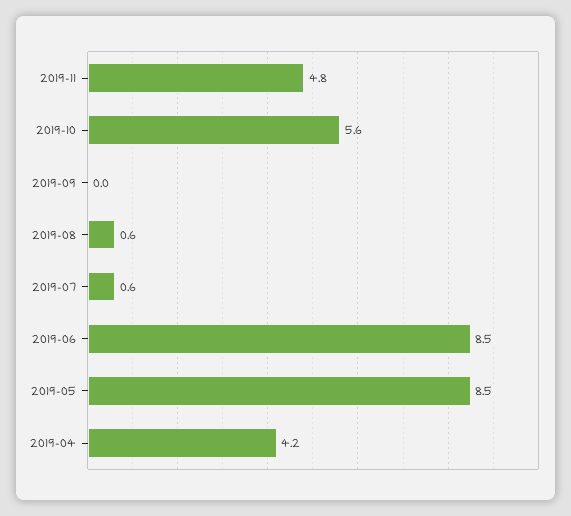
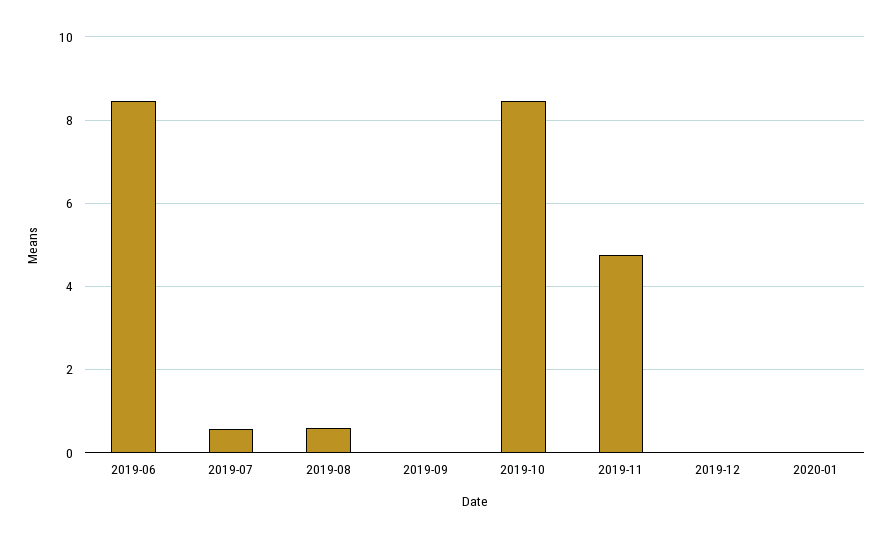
2019-10: 5.6 -> 8.4
2019-05: 8.5 -> none
2019-04: 4.2 -> none
2019-12: none -> 0
2020-01: none -> 0

